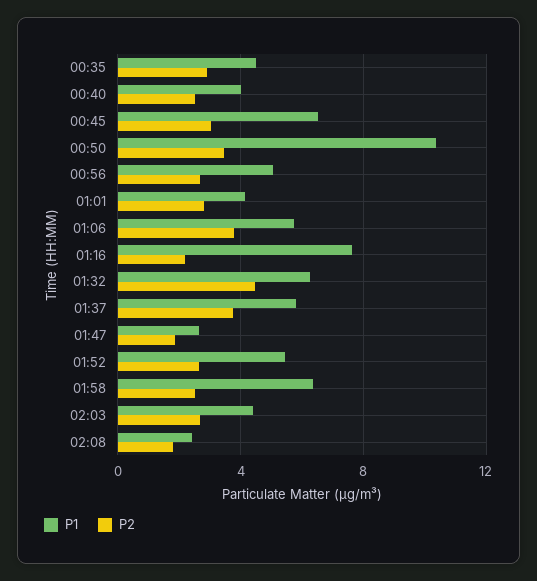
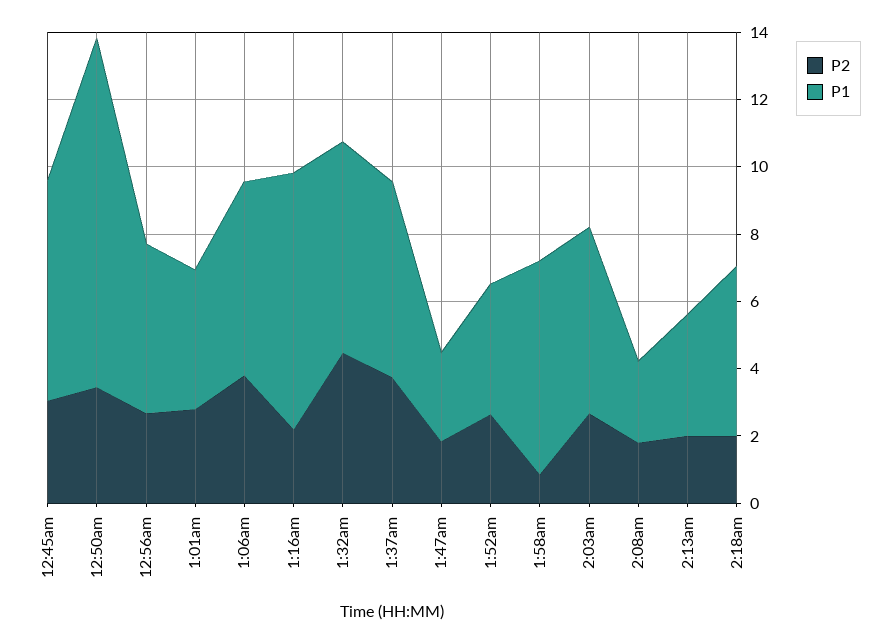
P1, 00:35: 4.5 -> none
P2, 00:35: 3 -> none
P1, 00:40: 4 -> none
P2, 00:40: 2.5 -> none
P1, 01:52: 5.5 -> 4
P2, 01:58: 2.5 -> 1
P1, 02:03: 4.5 -> 5.5
P2, 2:13am: none -> 2
P1, 2:13am: none -> 3.5
P2, 2:18am: none -> 2
P1, 2:18am: none -> 5

